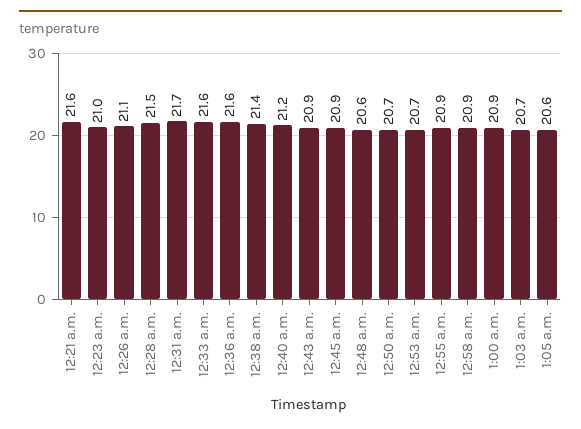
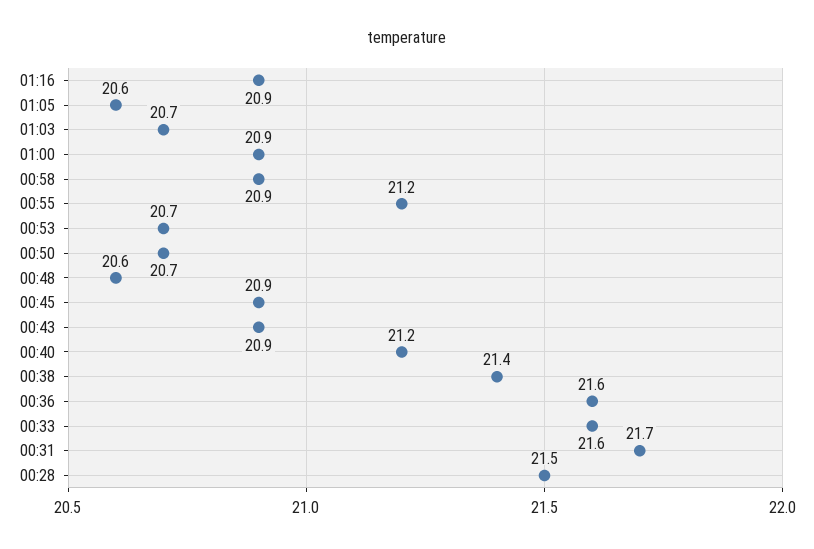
12:21 a.m.: 21.6 -> none
12:23 a.m.: 21 -> none
12:26 a.m.: 21.1 -> none
12:55 a.m.: 20.9 -> 21.2
01:16: none -> 20.9

